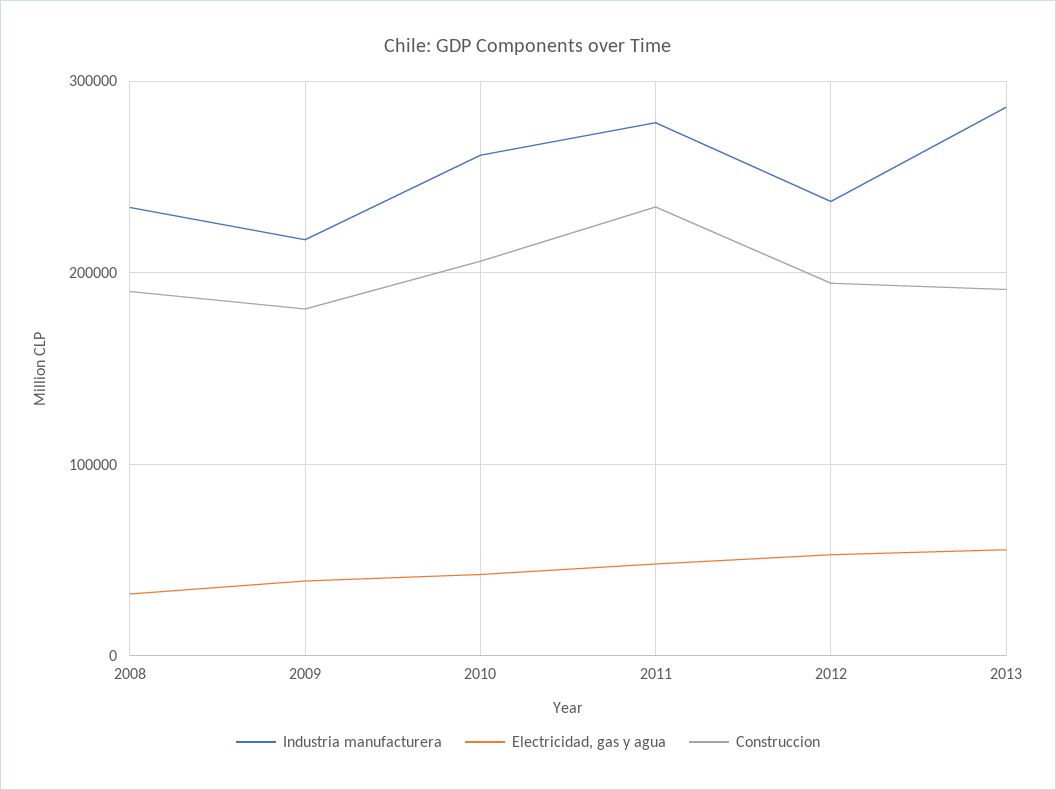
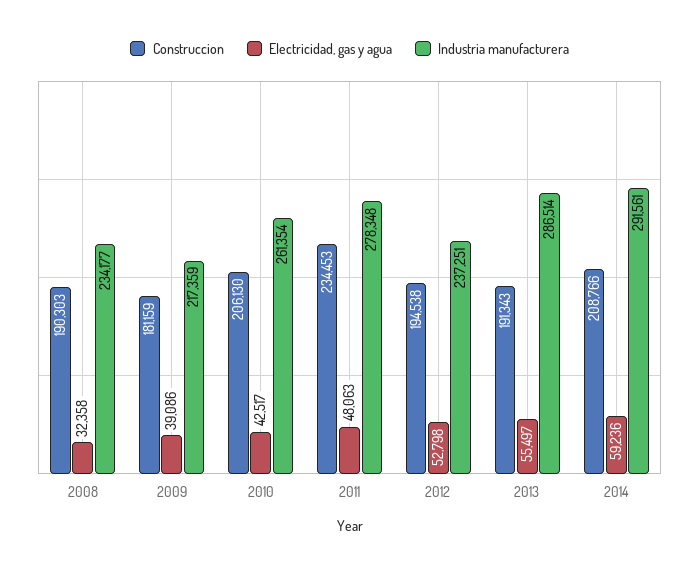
Construccion, 2014: none -> 208766
Electricidad, gas y agua, 2014: none -> 59236
Industria manufacturera, 2014: none -> 291561

